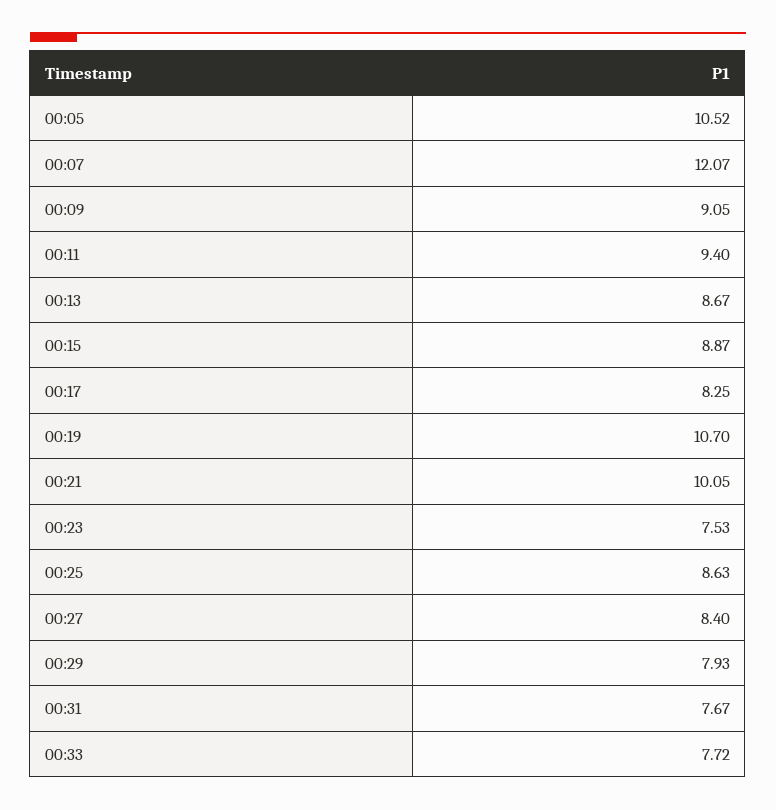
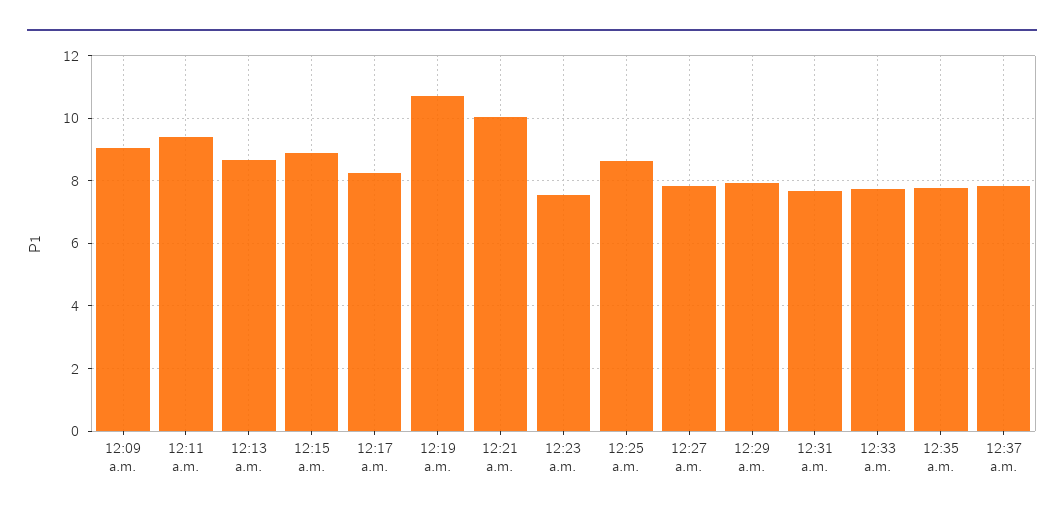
00:05: 10.52 -> none
00:07: 12.07 -> none
00:27: 8.4 -> 7.8
12:35 a.m.: none -> 7.8
12:37 a.m.: none -> 7.8

